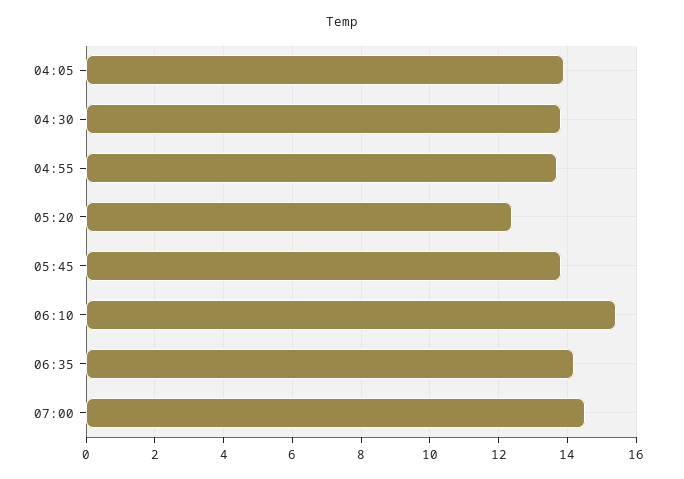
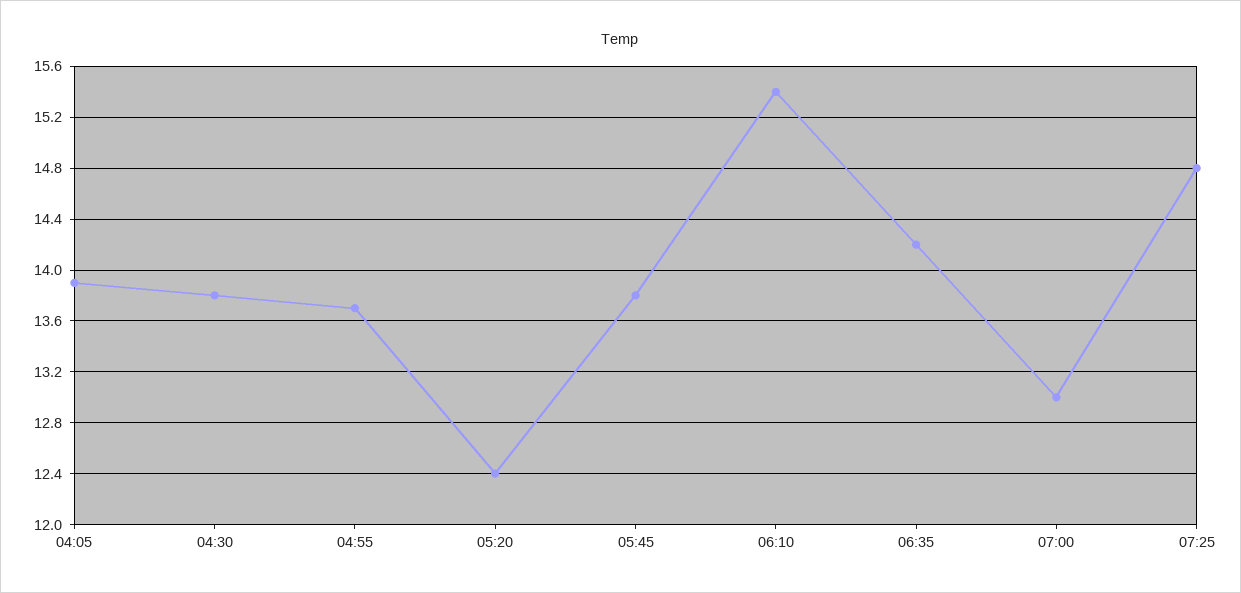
07:00: 14.5 -> 13
07:25: none -> 14.8

